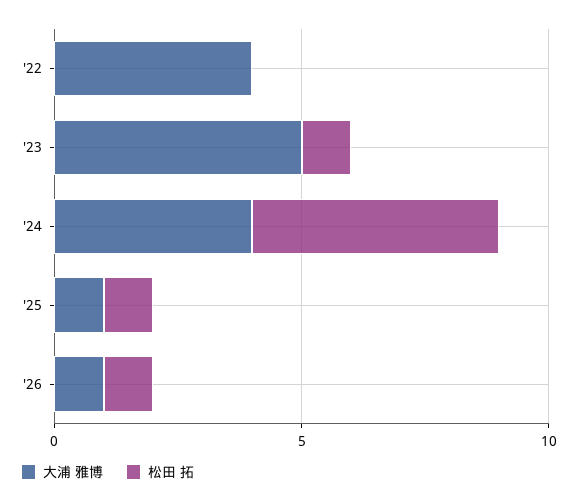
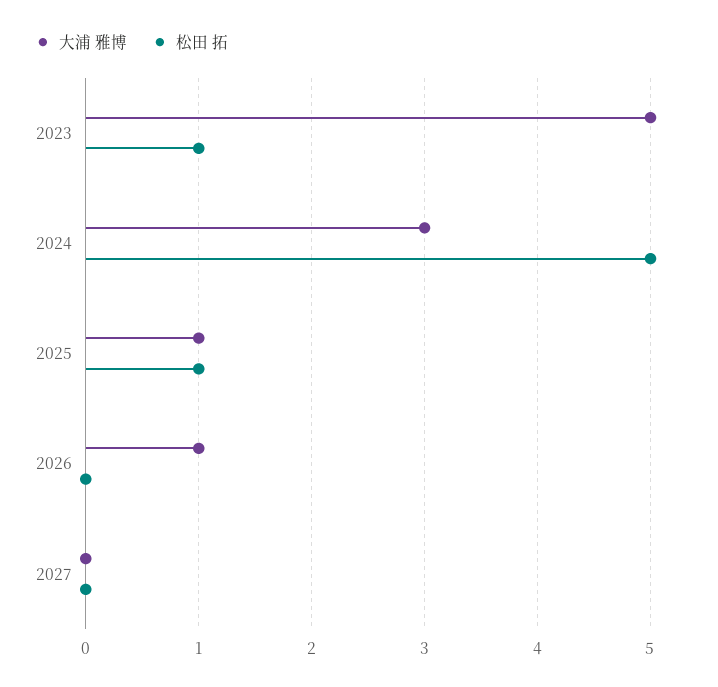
大浦 雅博, '22: 4 -> none
松田 拓, '22: 0 -> none
大浦 雅博, '24: 4 -> 3
松田 拓, '26: 1 -> 0
大浦 雅博, 2027: none -> 0
松田 拓, 2027: none -> 0

